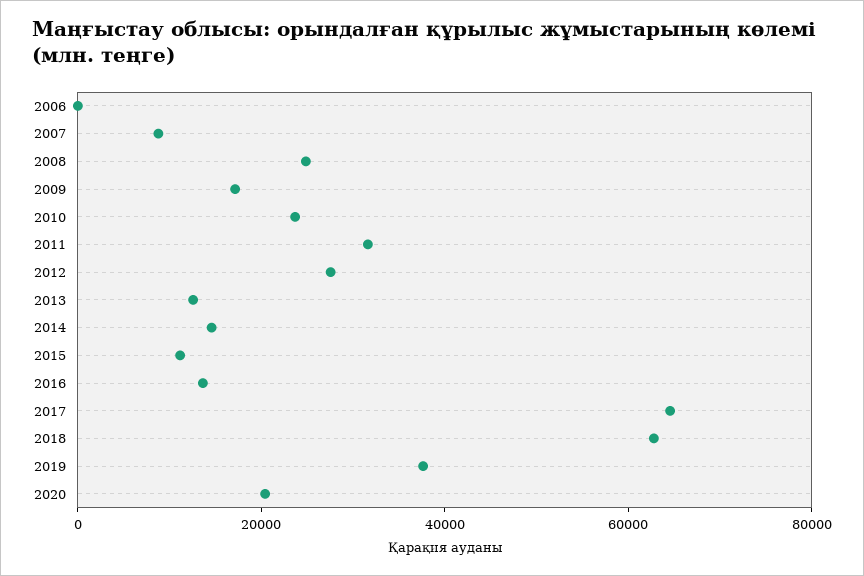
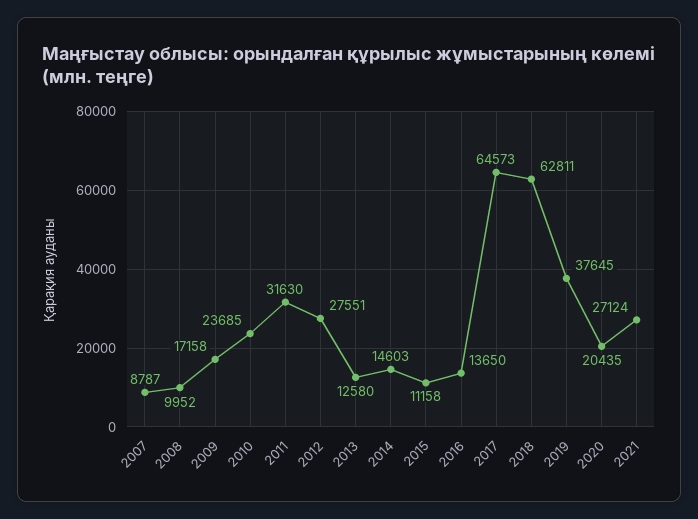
2006: 0 -> none
2008: 25000 -> 9952
2021: none -> 27124

